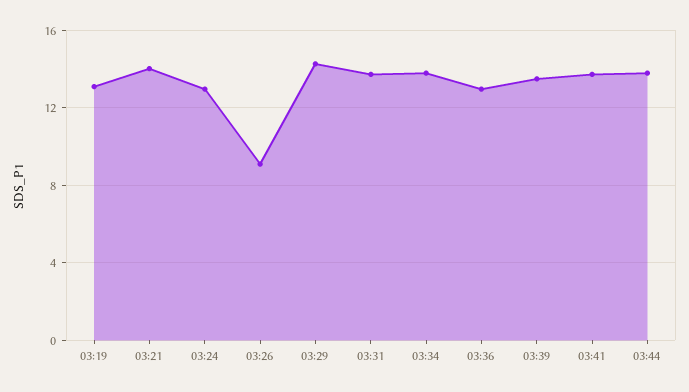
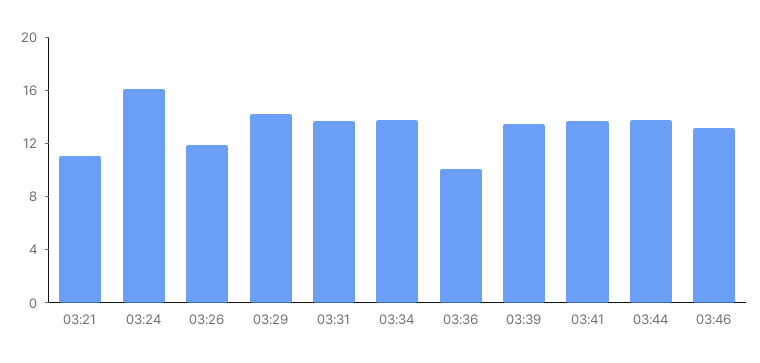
03:19: 13 -> none
03:21: 14 -> 11
03:24: 13 -> 16
03:26: 9 -> 12
03:36: 13 -> 10
03:46: none -> 13

